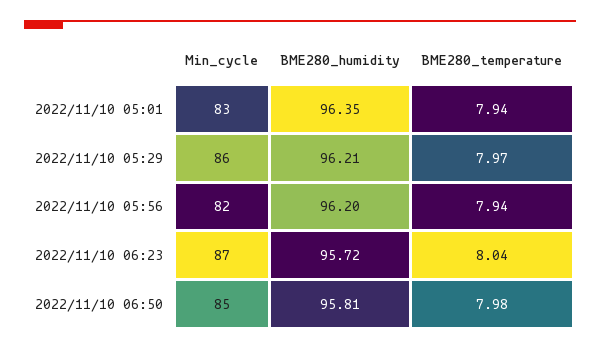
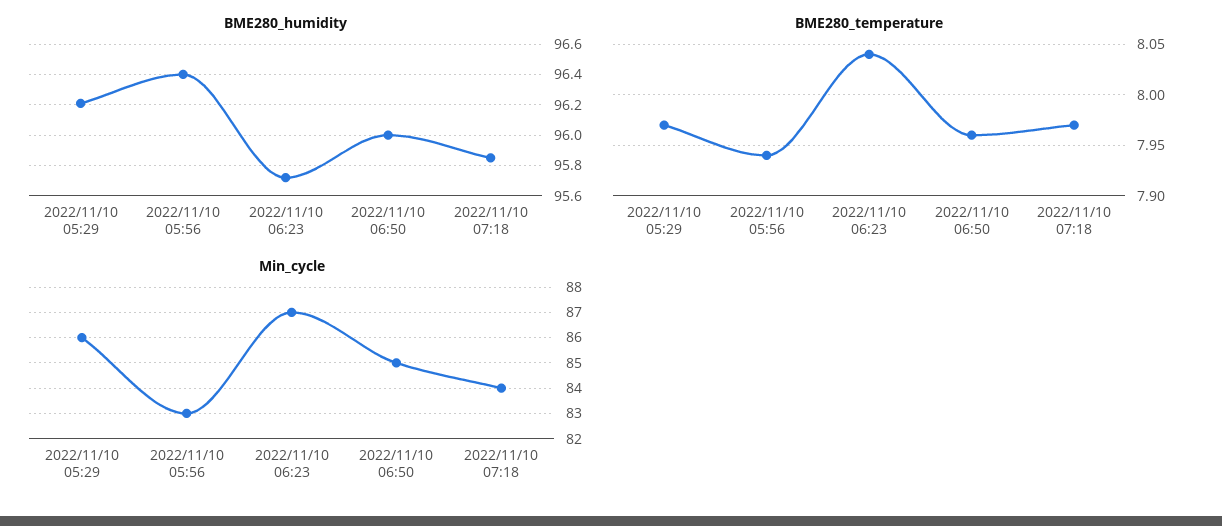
Min_cycle, 2022/11/10 05:01: 83 -> none
BME280_humidity, 2022/11/10 05:01: 96.35 -> none
BME280_temperature, 2022/11/10 05:01: 7.94 -> none
Min_cycle, 2022/11/10 05:56: 82 -> 83
BME280_humidity, 2022/11/10 05:56: 96.2 -> 96.4
BME280_humidity, 2022/11/10 06:50: 95.81 -> 96
BME280_temperature, 2022/11/10 06:50: 7.98 -> 7.96
BME280_humidity, 2022/11/10 07:18: none -> 95.85
BME280_temperature, 2022/11/10 07:18: none -> 7.97
Min_cycle, 2022/11/10 07:18: none -> 84

